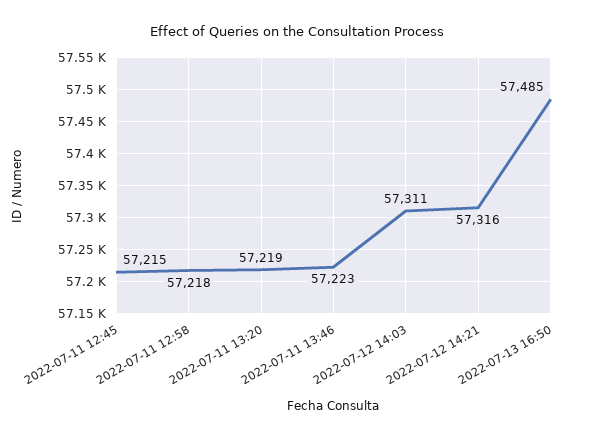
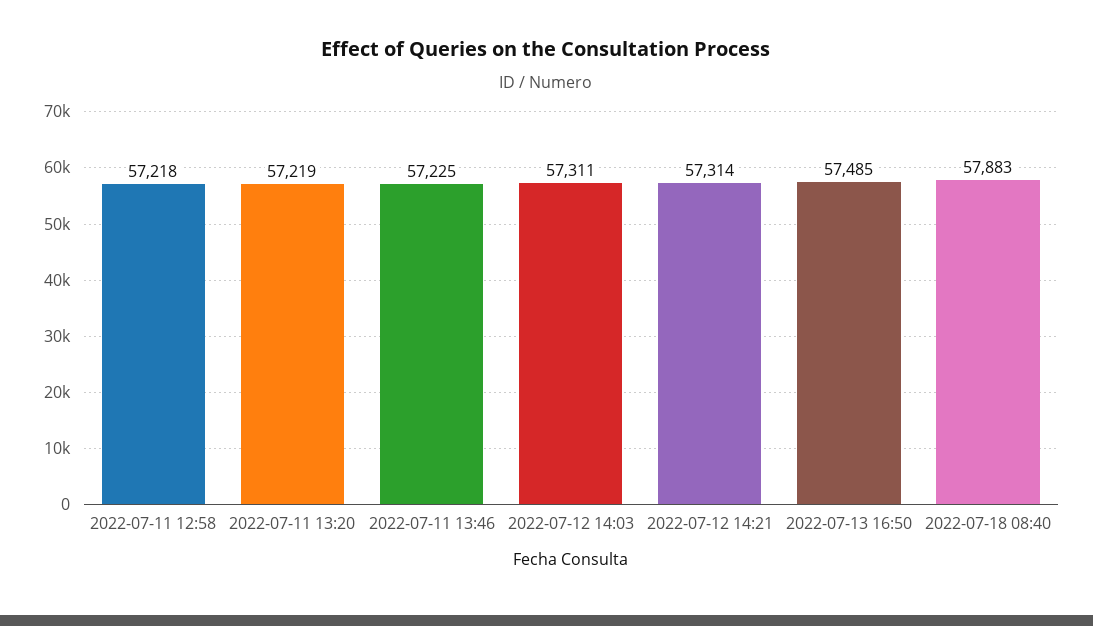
2022-07-11 12:45: 57215 -> none
2022-07-11 13:46: 57223 -> 57225
2022-07-12 14:21: 57316 -> 57314
2022-07-18 08:40: none -> 57883

